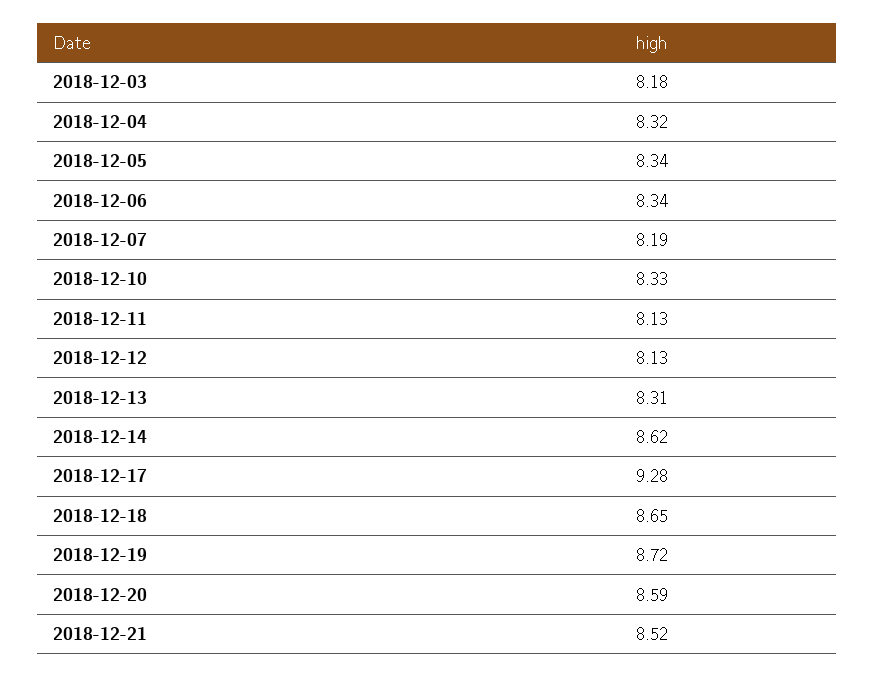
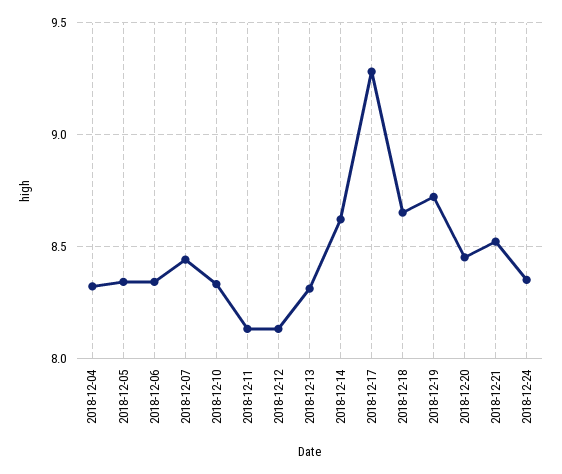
2018-12-03: 8.18 -> none
2018-12-07: 8.19 -> 8.45
2018-12-20: 8.59 -> 8.45
2018-12-24: none -> 8.35

